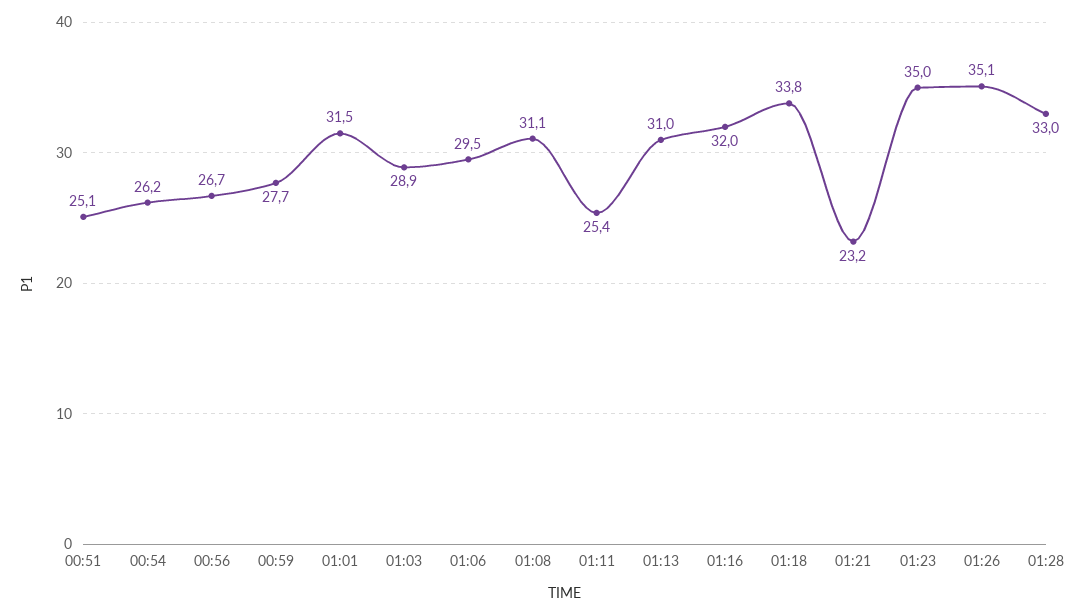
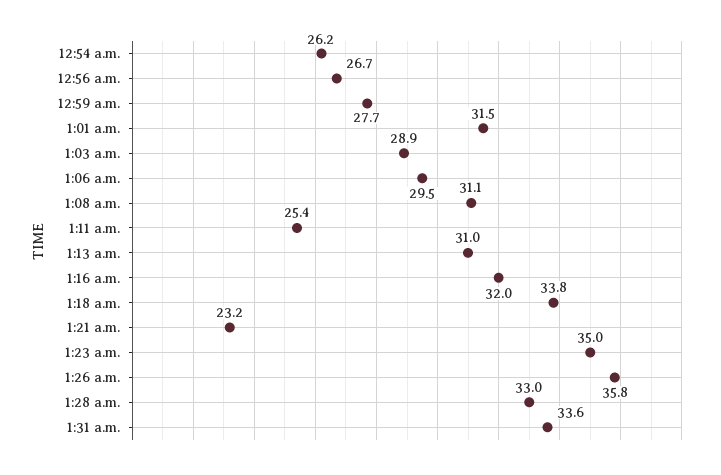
00:51: 25.1 -> none
01:26: 35.1 -> 35.8
1:31 a.m.: none -> 33.6

